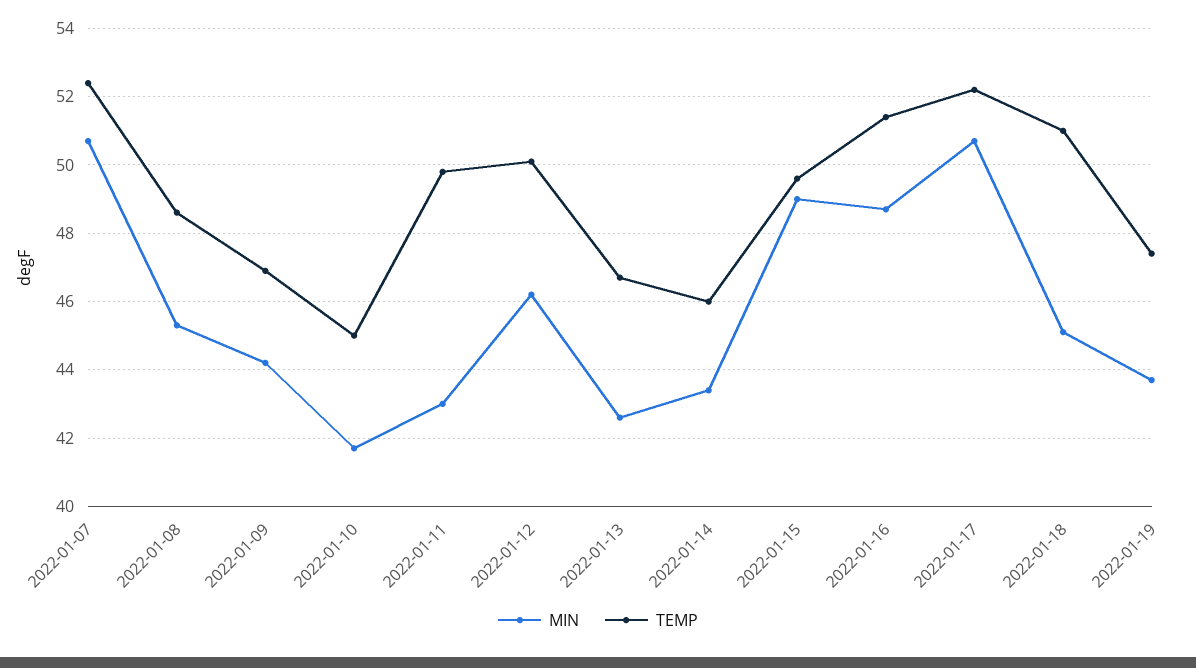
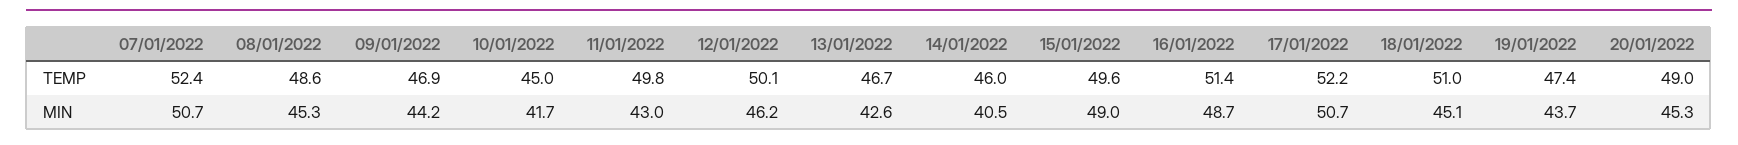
MIN, 2022-01-14: 43.5 -> 40.5
TEMP, 20/01/2022: none -> 49
MIN, 20/01/2022: none -> 45.3

